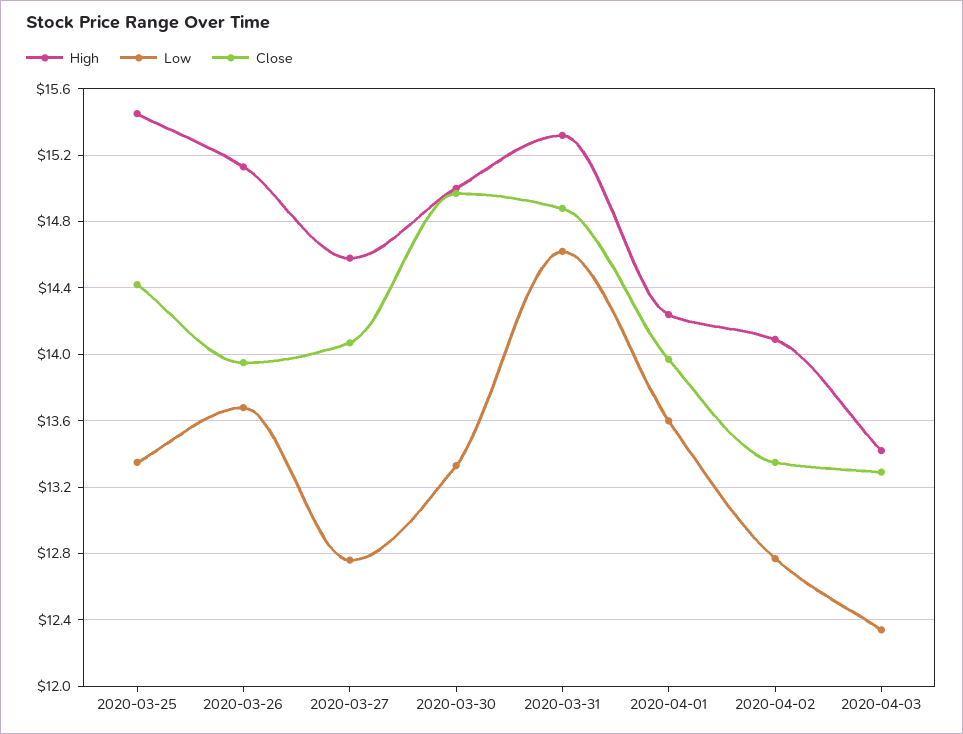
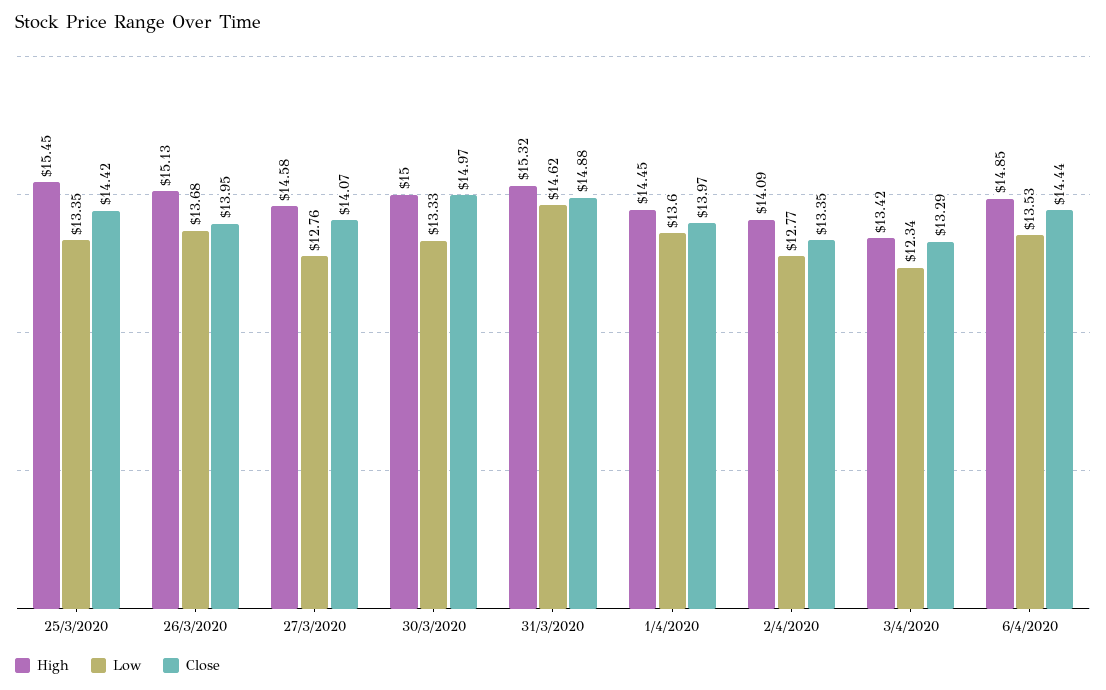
High, 2020-04-01: 14.25 -> 14.45
High, 6/4/2020: none -> 14.85
Low, 6/4/2020: none -> 13.53
Close, 6/4/2020: none -> 14.44

